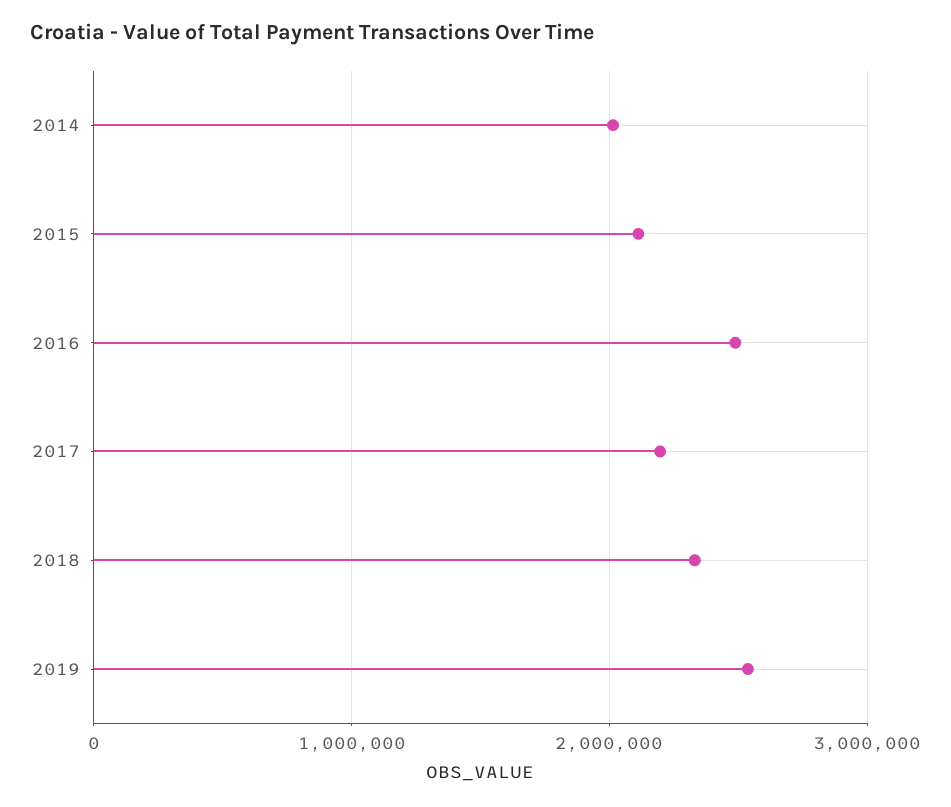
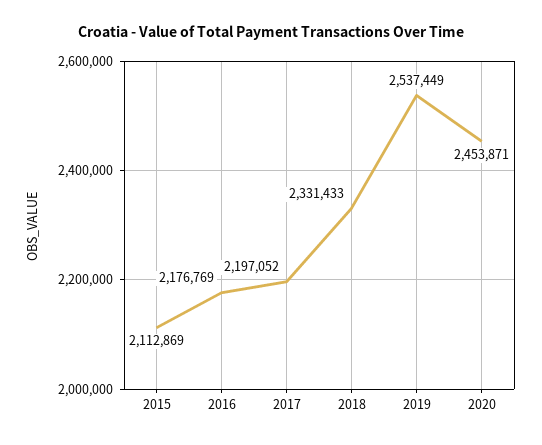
2014: 2000000 -> none
2016: 2500000 -> 2176769
2020: none -> 2453871

